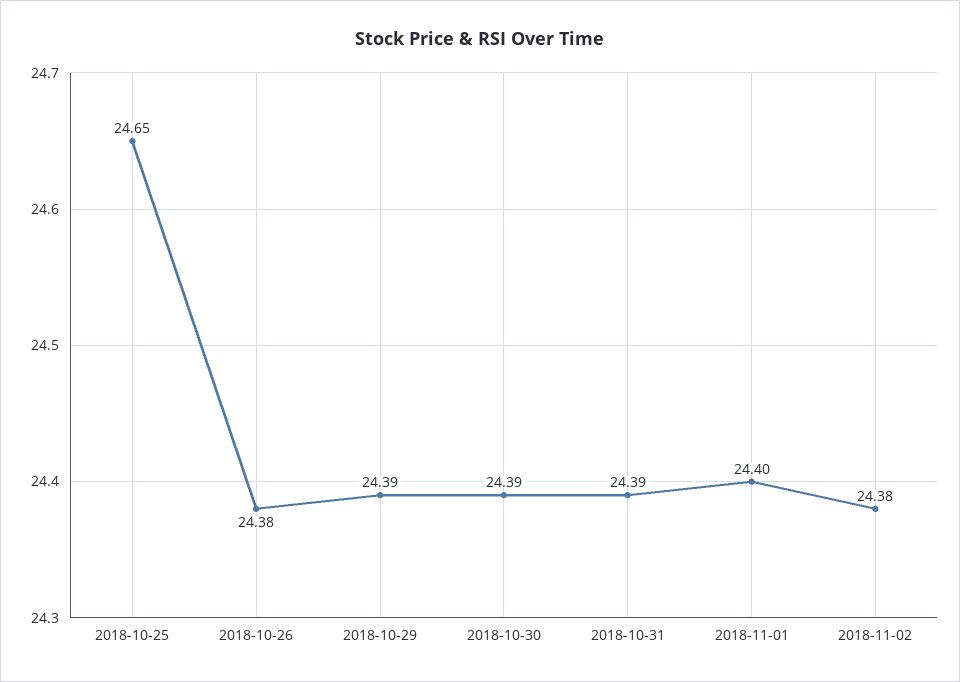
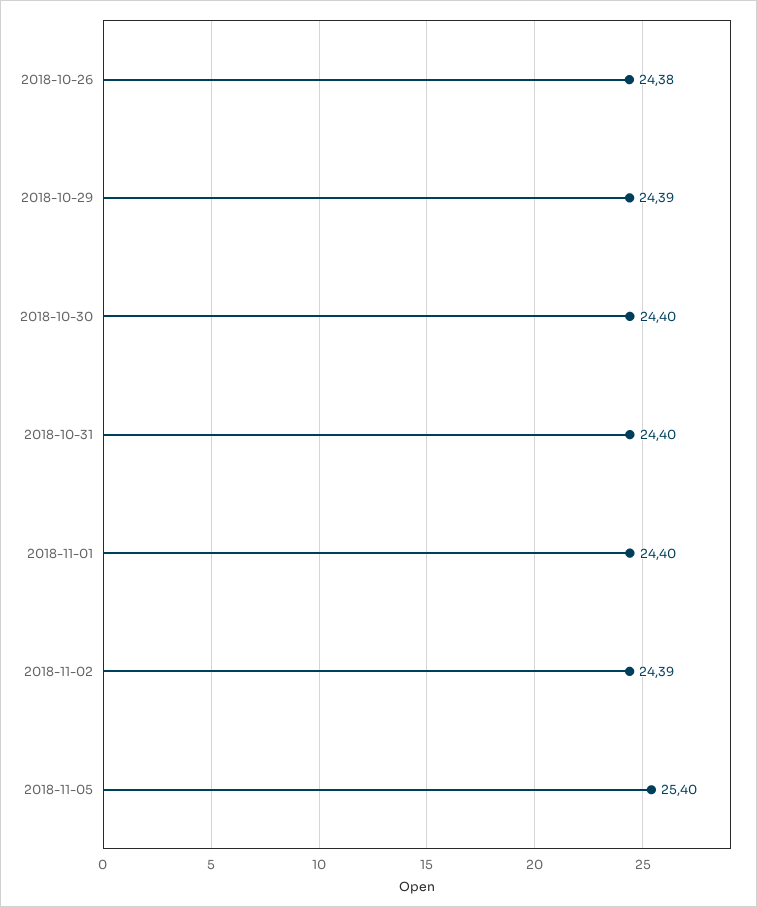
2018-10-25: 24.65 -> none
2018-10-30: 24.39 -> 24.4
2018-10-31: 24.39 -> 24.4
2018-11-02: 24.38 -> 24.39
2018-11-05: none -> 25.4

